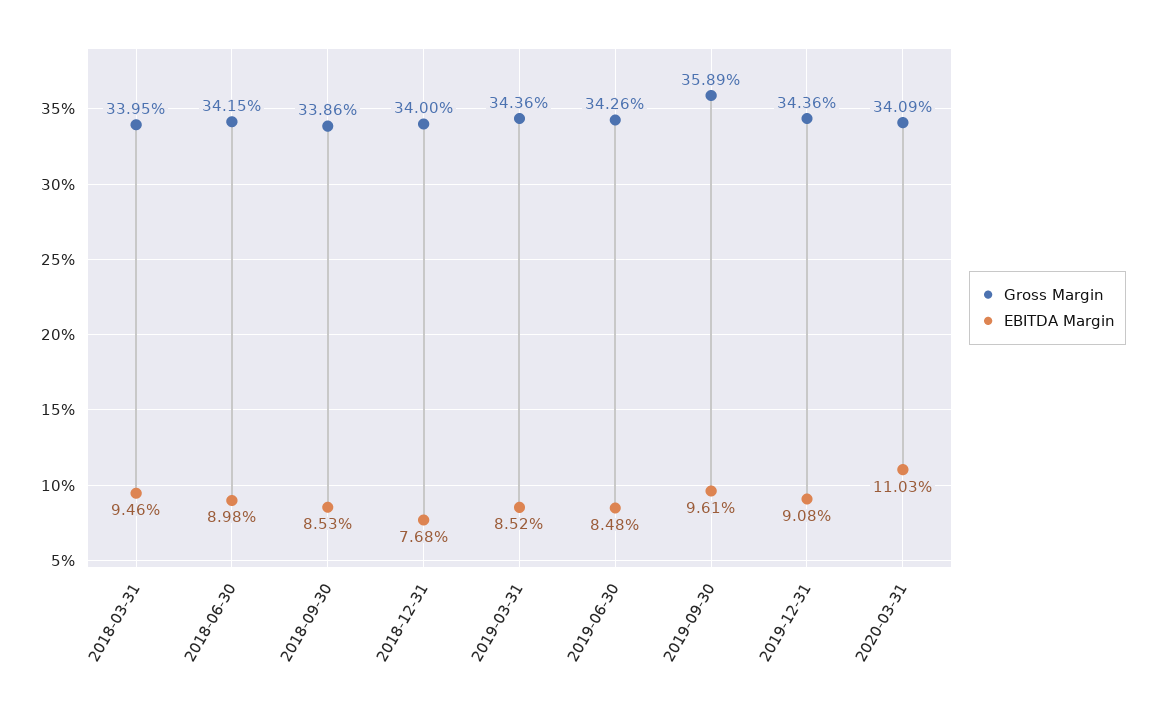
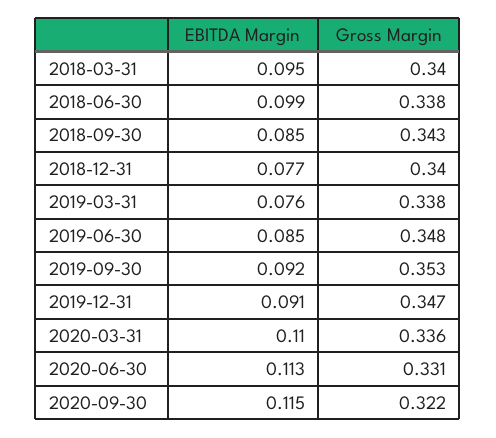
Gross Margin, 2018-06-30: 0.3415 -> 0.338
EBITDA Margin, 2018-06-30: 0.0898 -> 0.099
Gross Margin, 2018-09-30: 0.3386 -> 0.343
Gross Margin, 2019-03-31: 0.3436 -> 0.338
EBITDA Margin, 2019-03-31: 0.0852 -> 0.076
Gross Margin, 2019-06-30: 0.3426 -> 0.348
Gross Margin, 2019-09-30: 0.3589 -> 0.353
EBITDA Margin, 2019-09-30: 0.0961 -> 0.092
Gross Margin, 2019-12-31: 0.3436 -> 0.347
Gross Margin, 2020-03-31: 0.3409 -> 0.336
EBITDA Margin, 2020-06-30: none -> 0.113
Gross Margin, 2020-06-30: none -> 0.331
EBITDA Margin, 2020-09-30: none -> 0.115
Gross Margin, 2020-09-30: none -> 0.322

